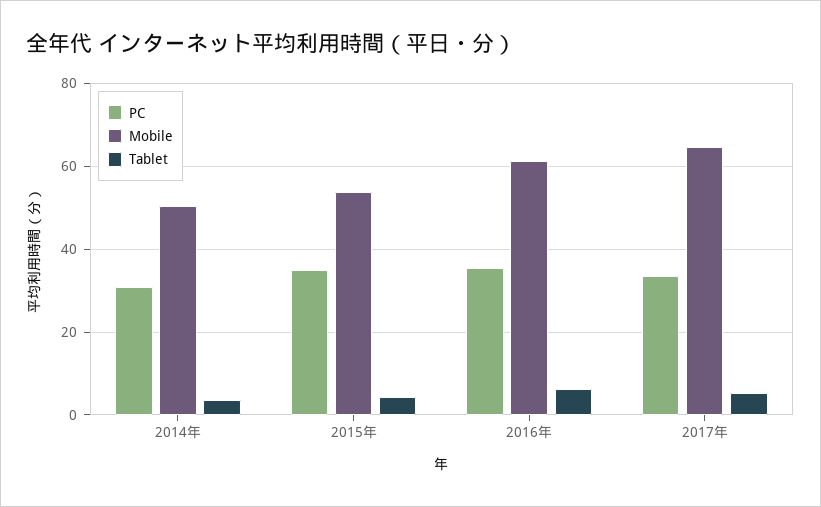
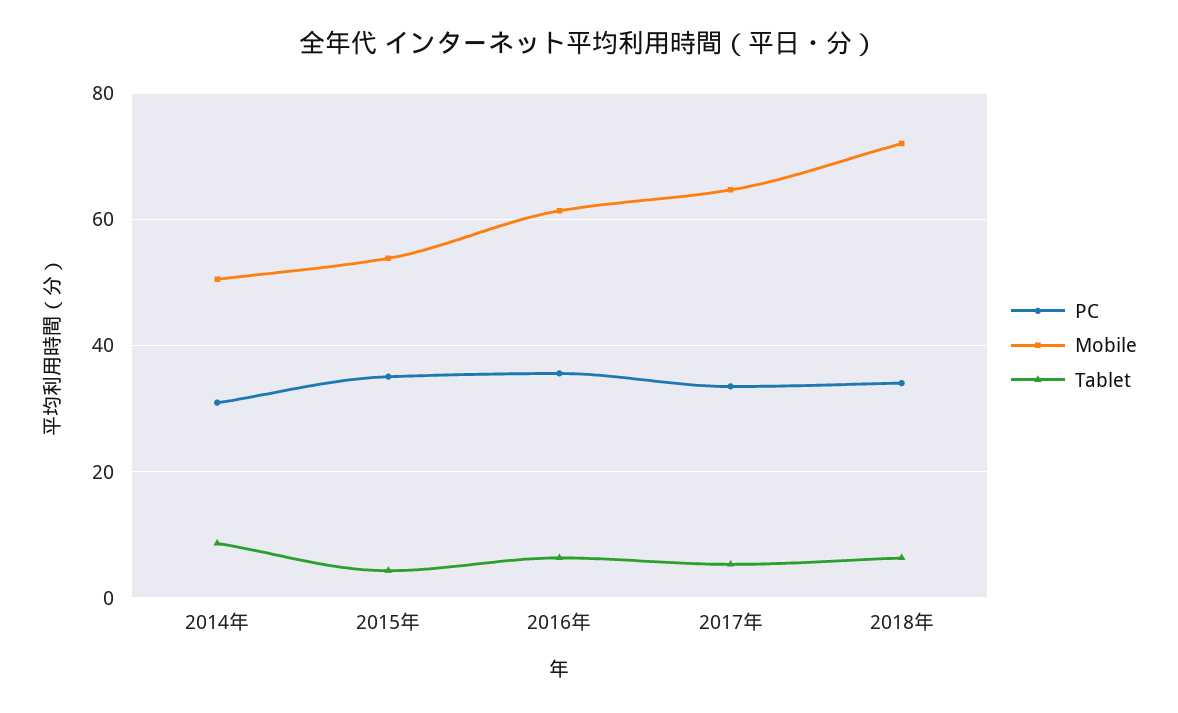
Tablet, 2014年: 4 -> 8
PC, 2018年: none -> 34
Mobile, 2018年: none -> 72
Tablet, 2018年: none -> 6

